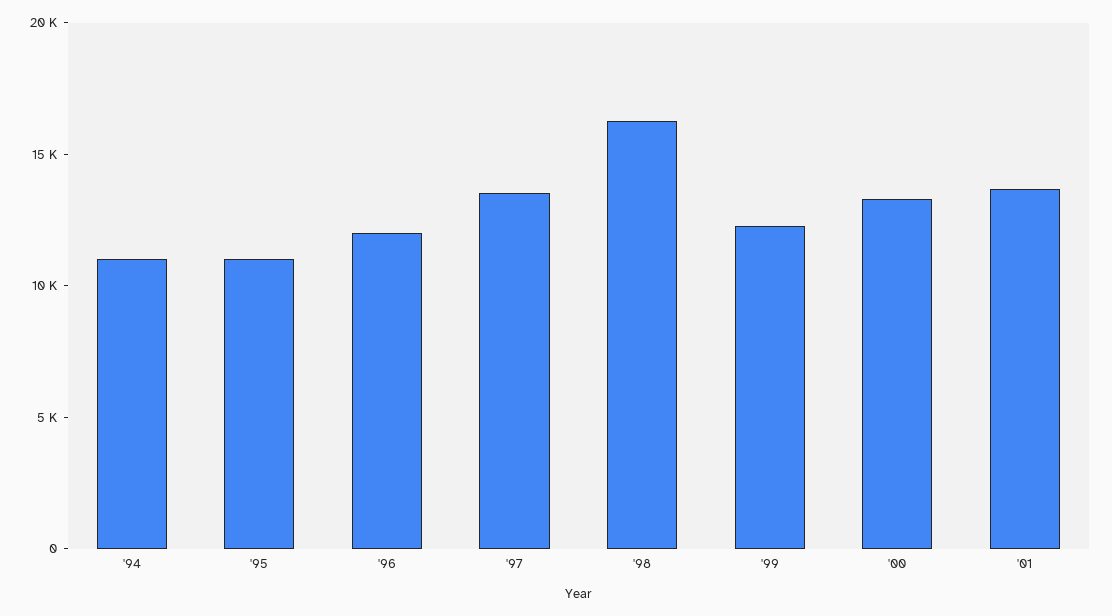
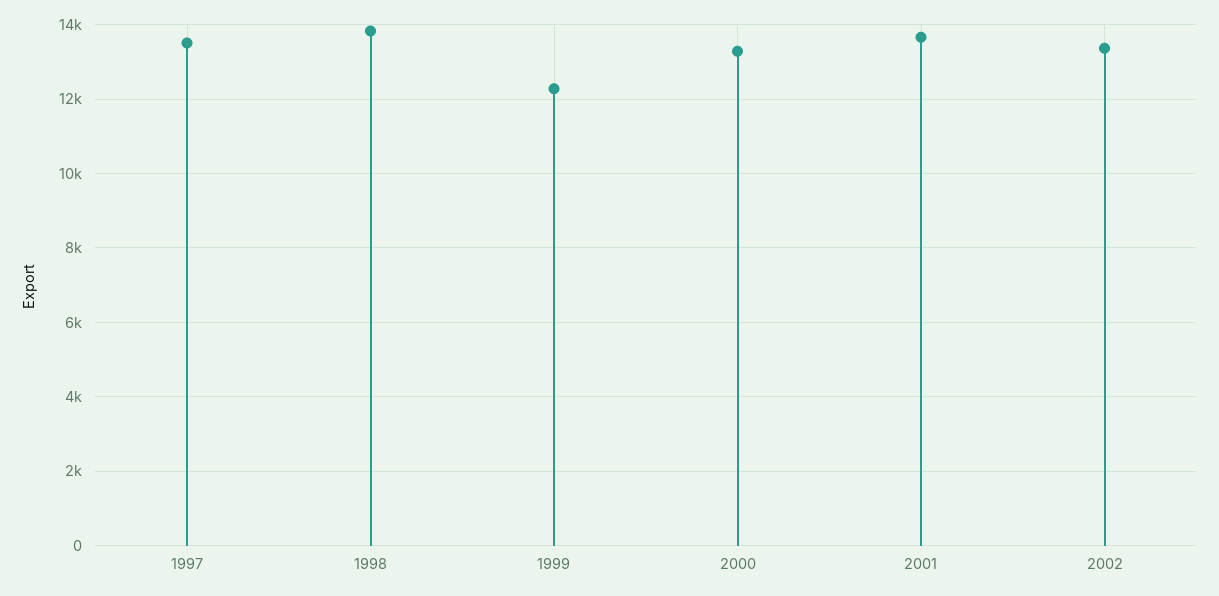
'94: 11000 -> none
'95: 11000 -> none
'96: 12000 -> none
'98: 16000 -> 13800
2002: none -> 13400

